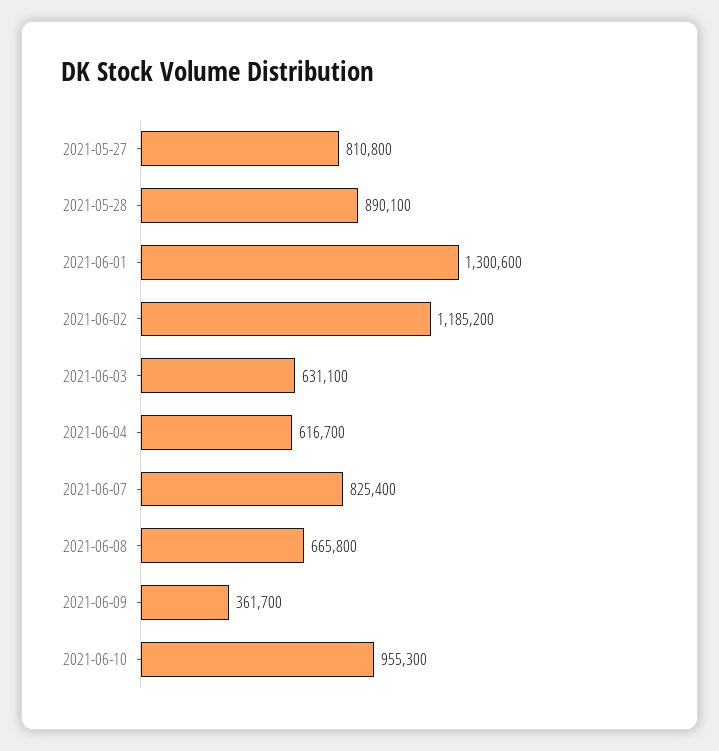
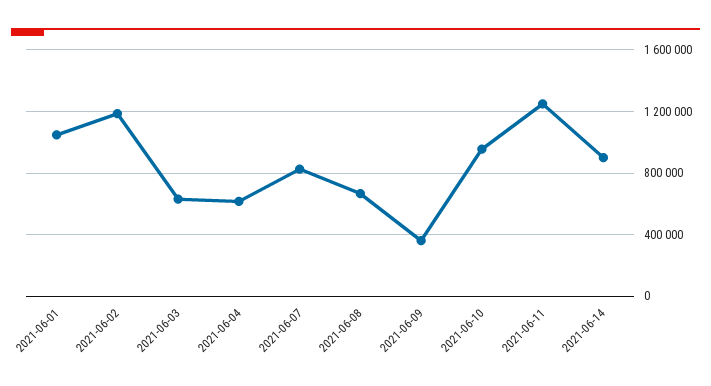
2021-05-27: 810800 -> none
2021-05-28: 890100 -> none
2021-06-01: 1300600 -> 1050000
2021-06-11: none -> 1250000
2021-06-14: none -> 900000

